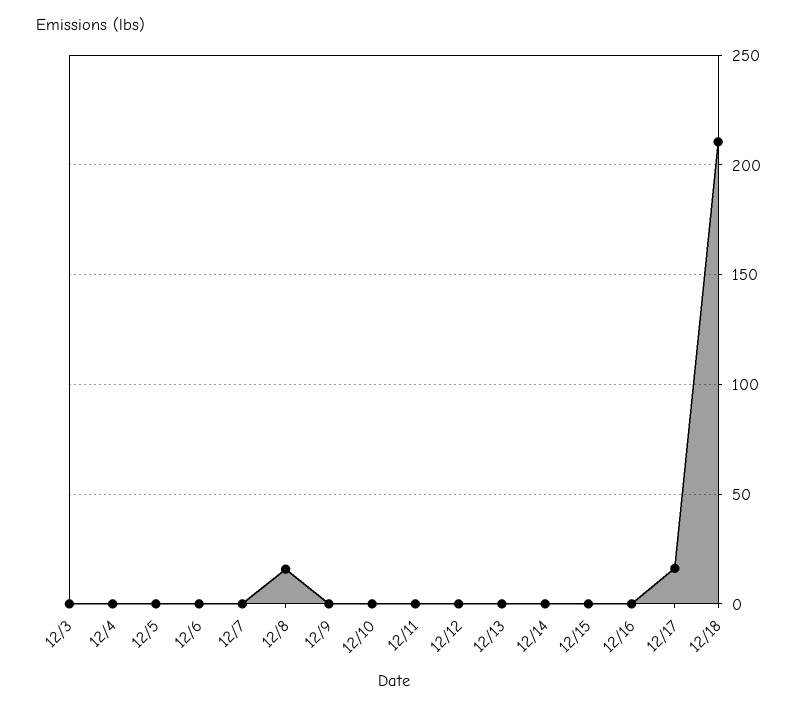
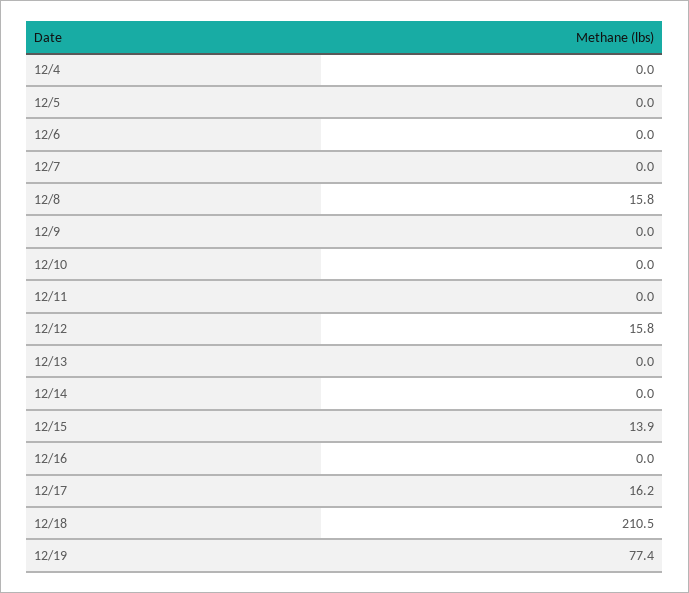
12/3: 0 -> none
12/12: 0 -> 15.8
12/15: 0 -> 13.9
12/19: none -> 77.4

